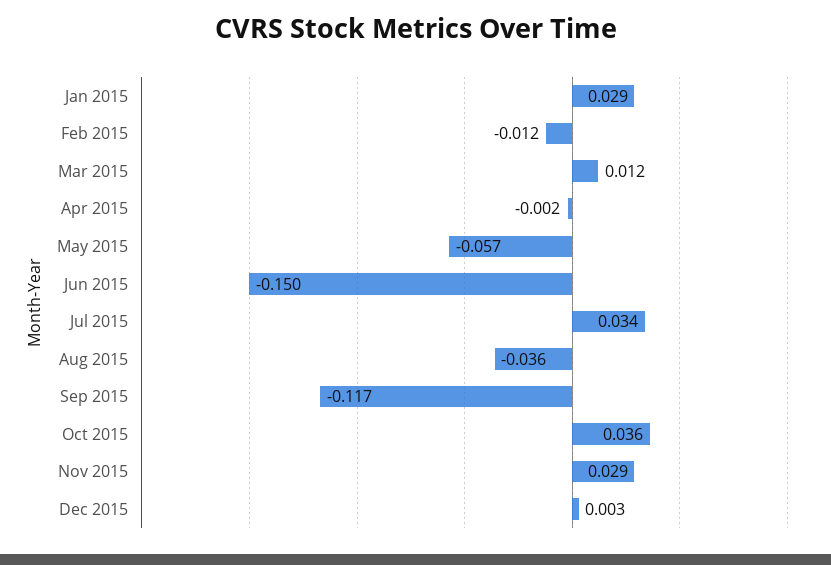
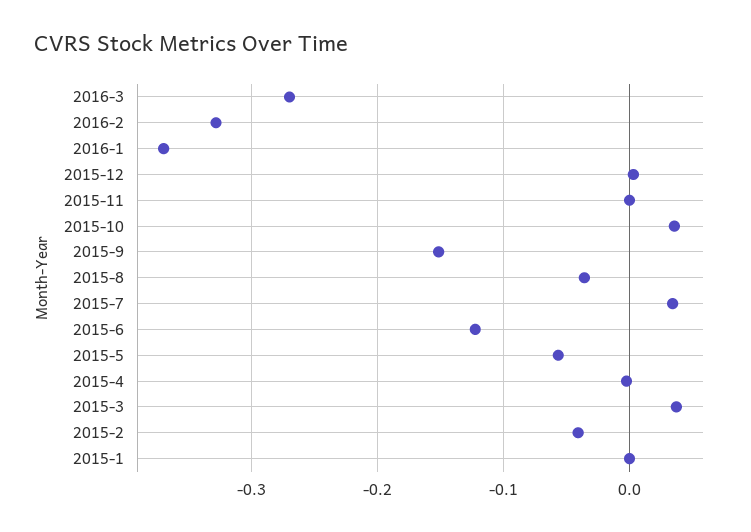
Jan 2015: 0.029 -> 0
Feb 2015: -0.012 -> -0.04
Mar 2015: 0.012 -> 0.04
Jun 2015: -0.15 -> -0.12
Sep 2015: -0.117 -> -0.15
Nov 2015: 0.029 -> 0
2016-3: none -> -0.27
2016-2: none -> -0.33
2016-1: none -> -0.37

